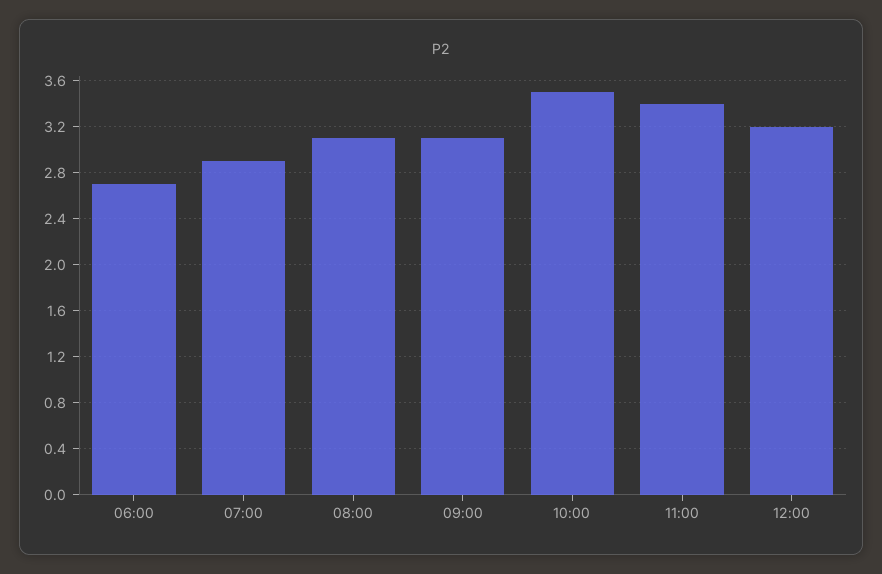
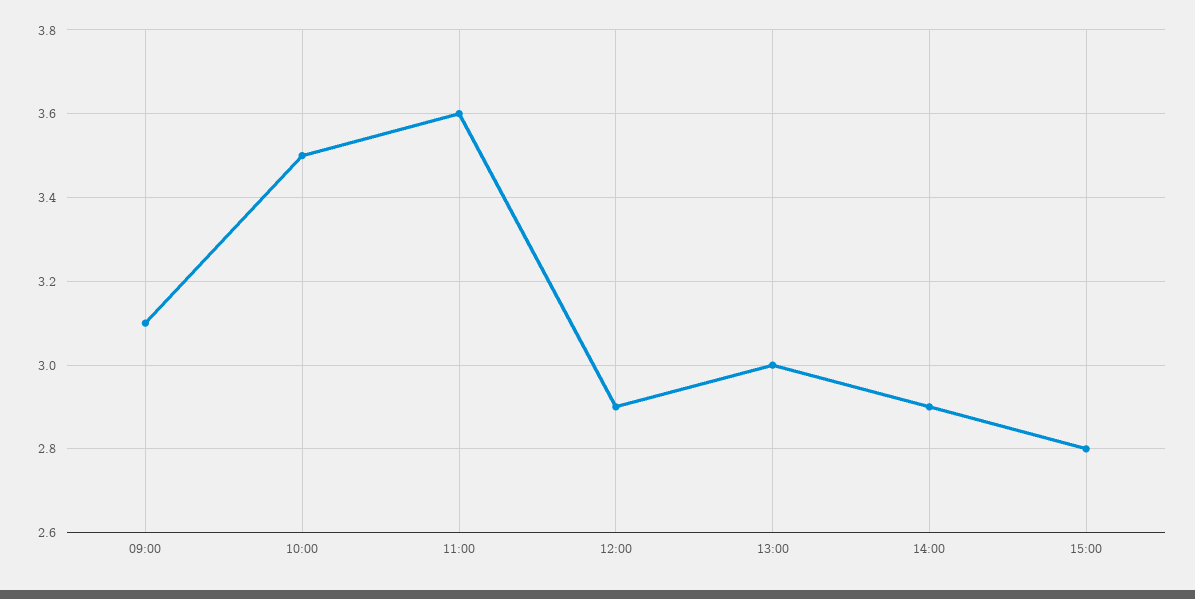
06:00: 2.7 -> none
07:00: 2.9 -> none
08:00: 3.1 -> none
11:00: 3.4 -> 3.6
12:00: 3.2 -> 2.9
13:00: none -> 3
14:00: none -> 2.9
15:00: none -> 2.8

